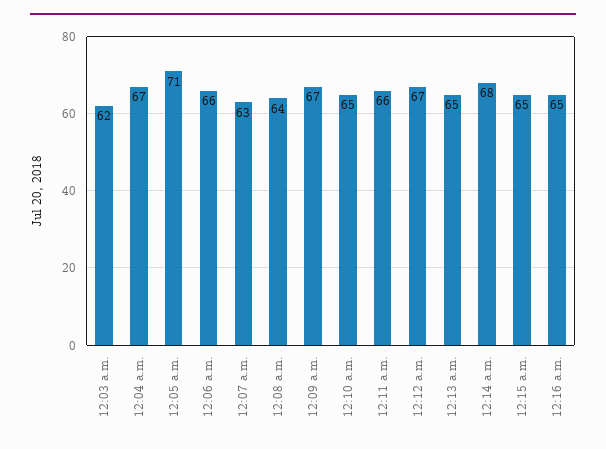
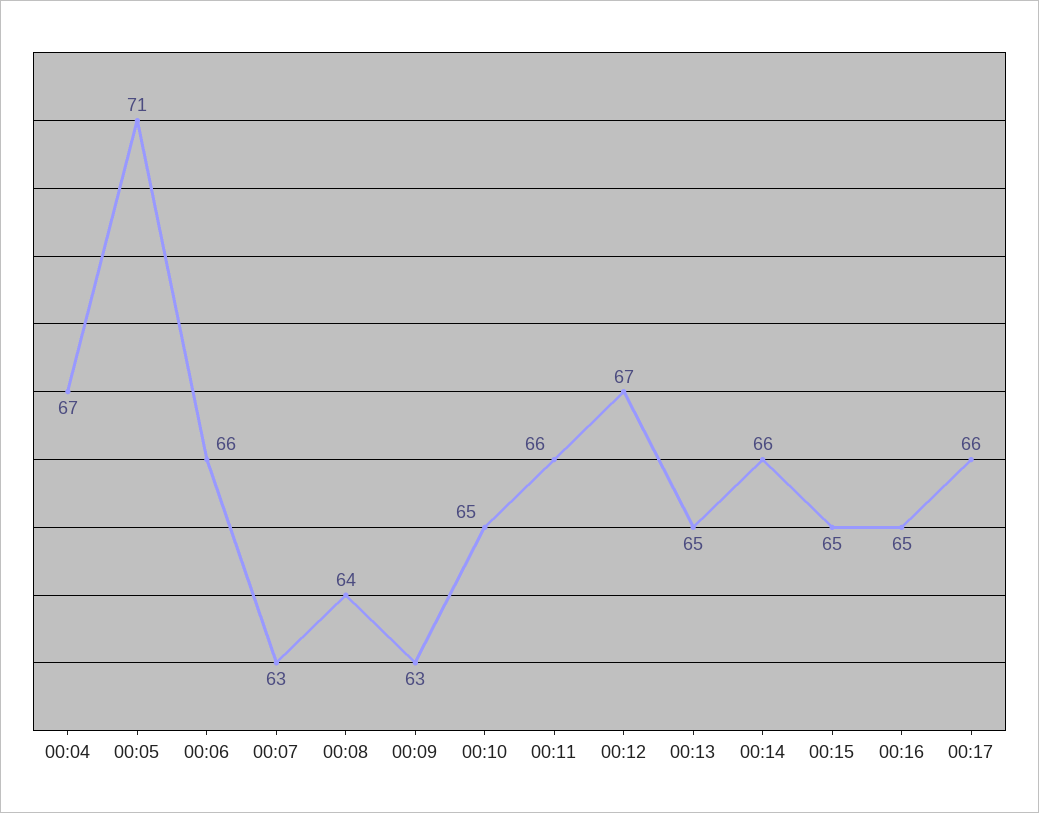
12:03 a.m.: 62 -> none
12:09 a.m.: 67 -> 63
12:14 a.m.: 68 -> 66
00:17: none -> 66

